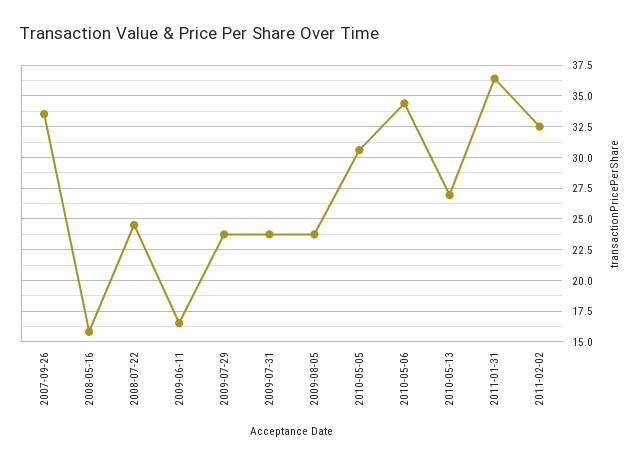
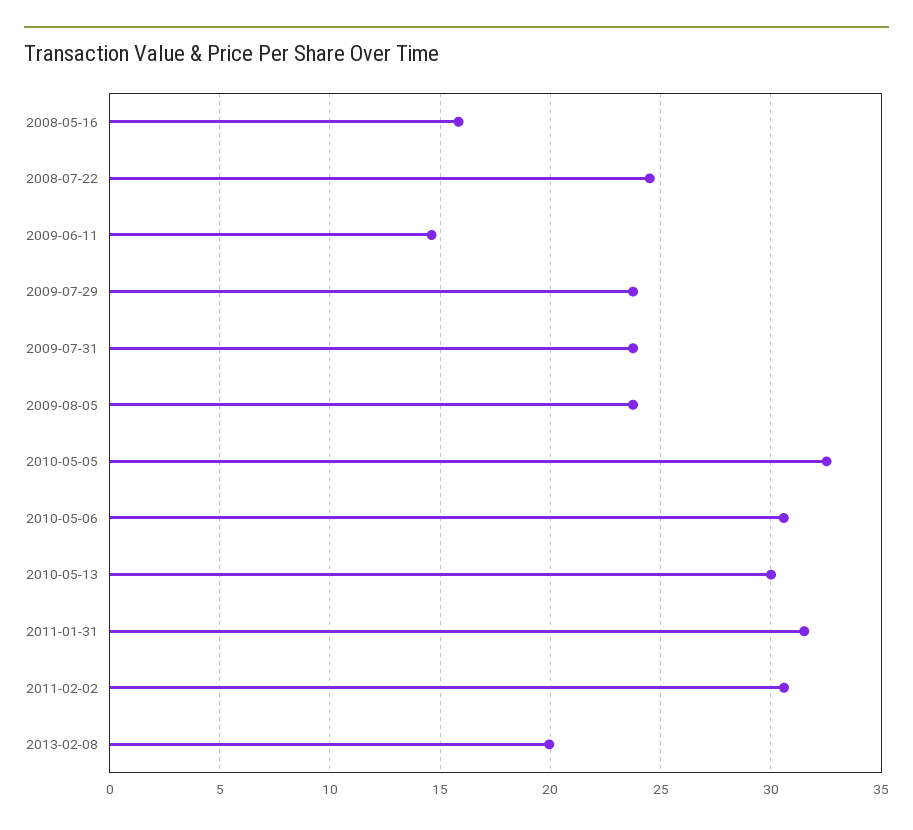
2007-09-26: 33.5 -> none
2009-06-11: 16.5 -> 14.5
2010-05-05: 30.5 -> 32.5
2010-05-06: 34.5 -> 30.5
2010-05-13: 27 -> 30
2011-01-31: 36.5 -> 31.5
2011-02-02: 32.5 -> 30.5
2013-02-08: none -> 20

